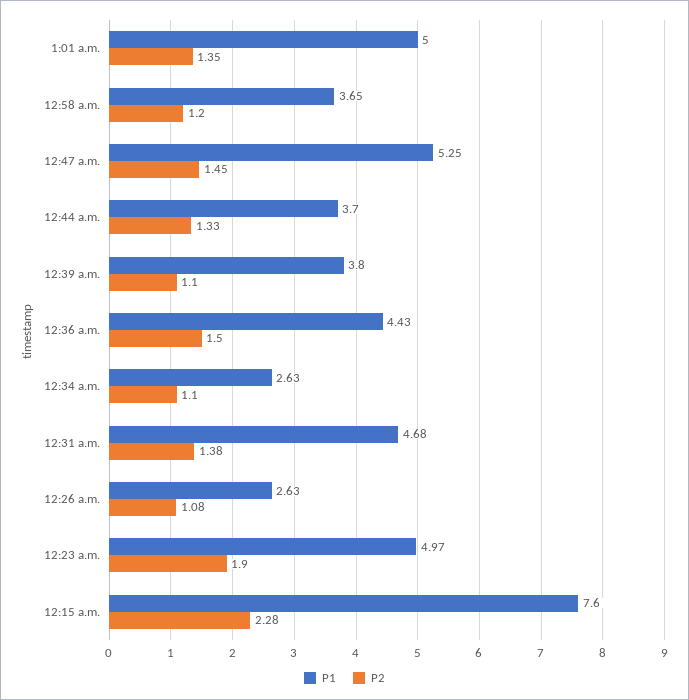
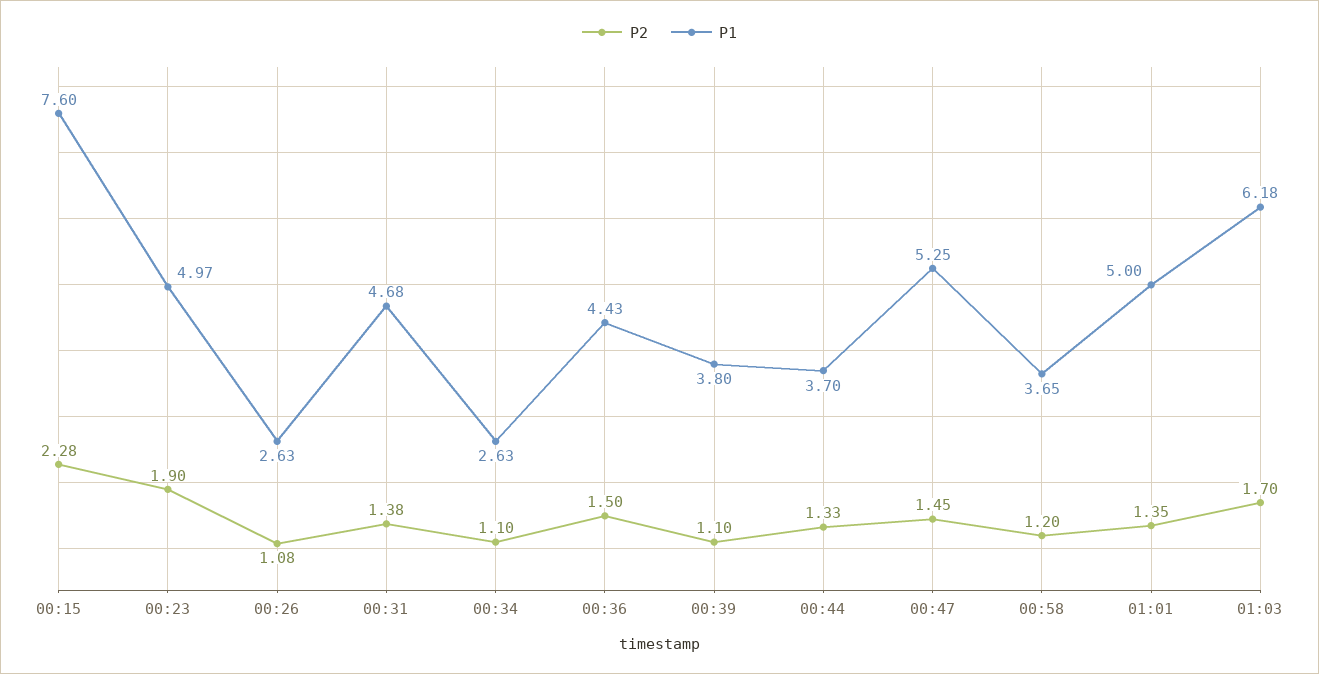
P2, 01:03: none -> 1.7
P1, 01:03: none -> 6.18

